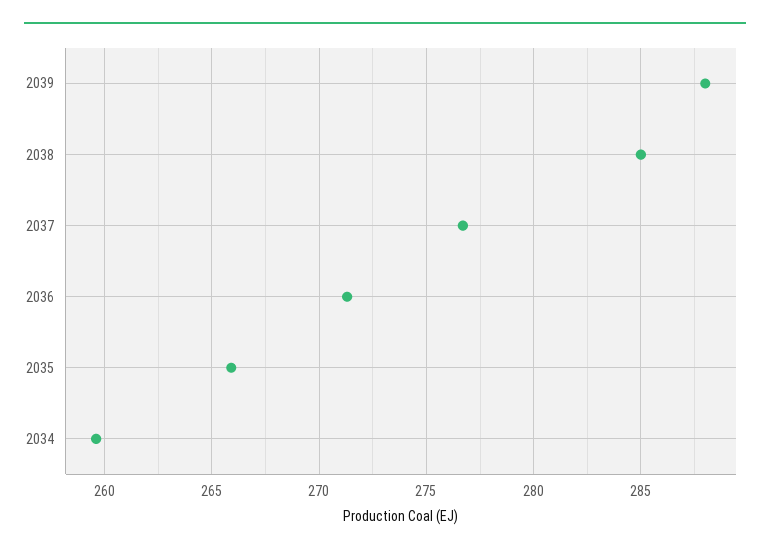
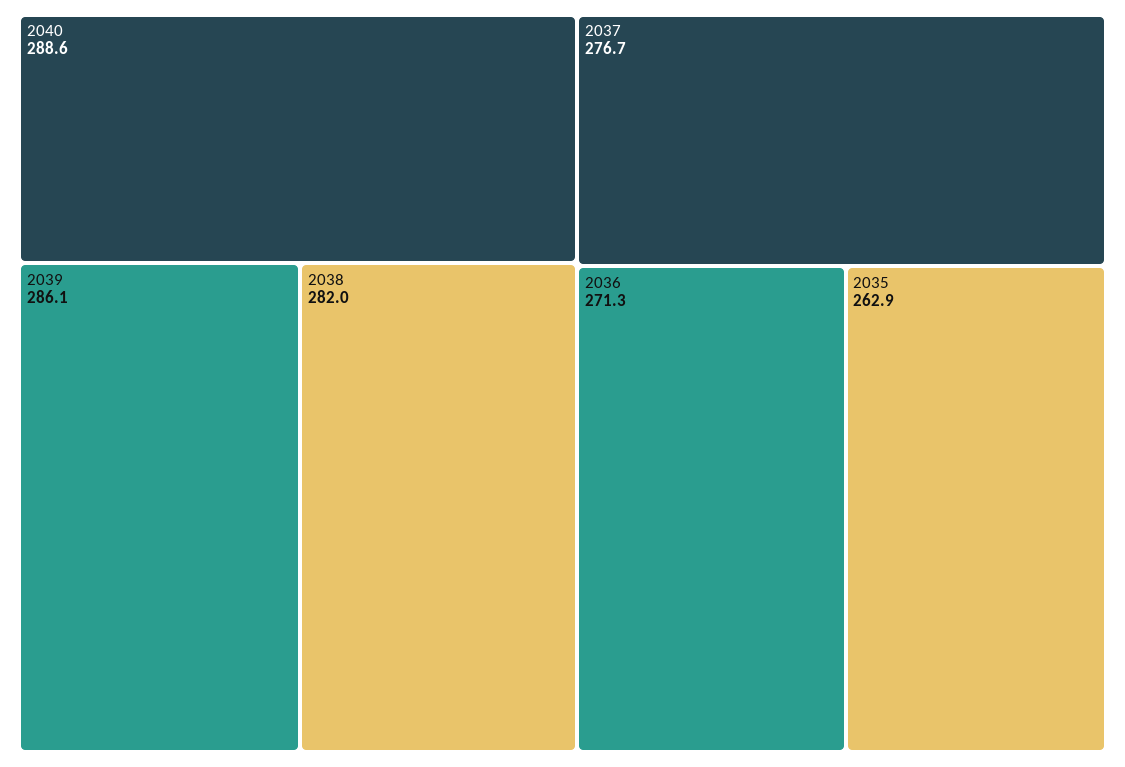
2039: 288 -> 286.1
2038: 285 -> 282
2035: 266 -> 262.9
2034: 259.5 -> none
2040: none -> 288.6

